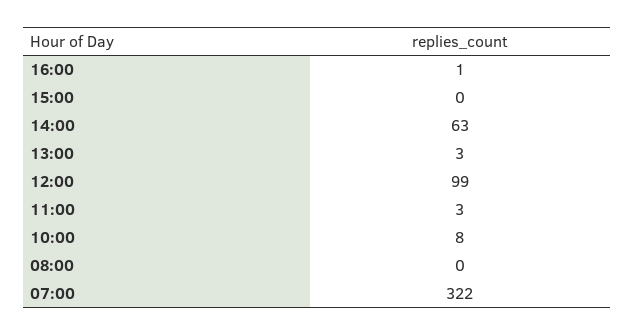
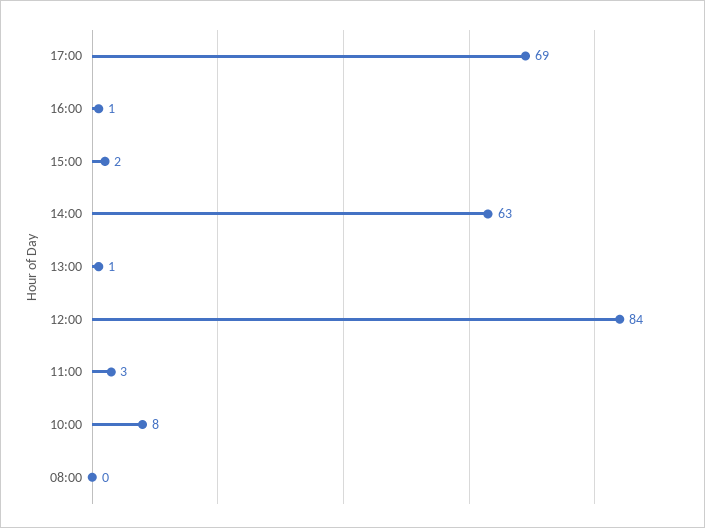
15:00: 0 -> 2
13:00: 3 -> 1
12:00: 99 -> 84
07:00: 322 -> none
17:00: none -> 69

